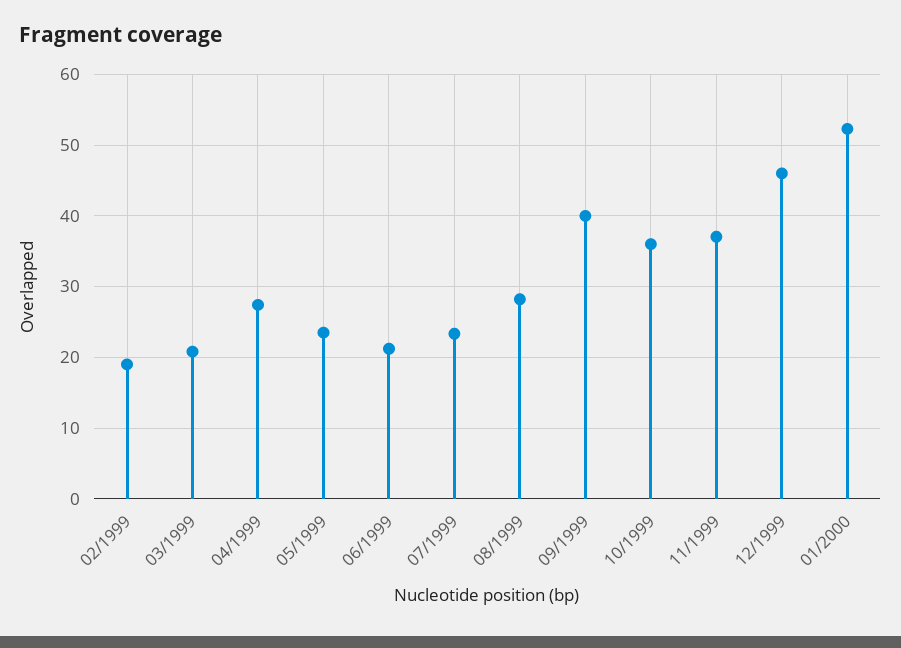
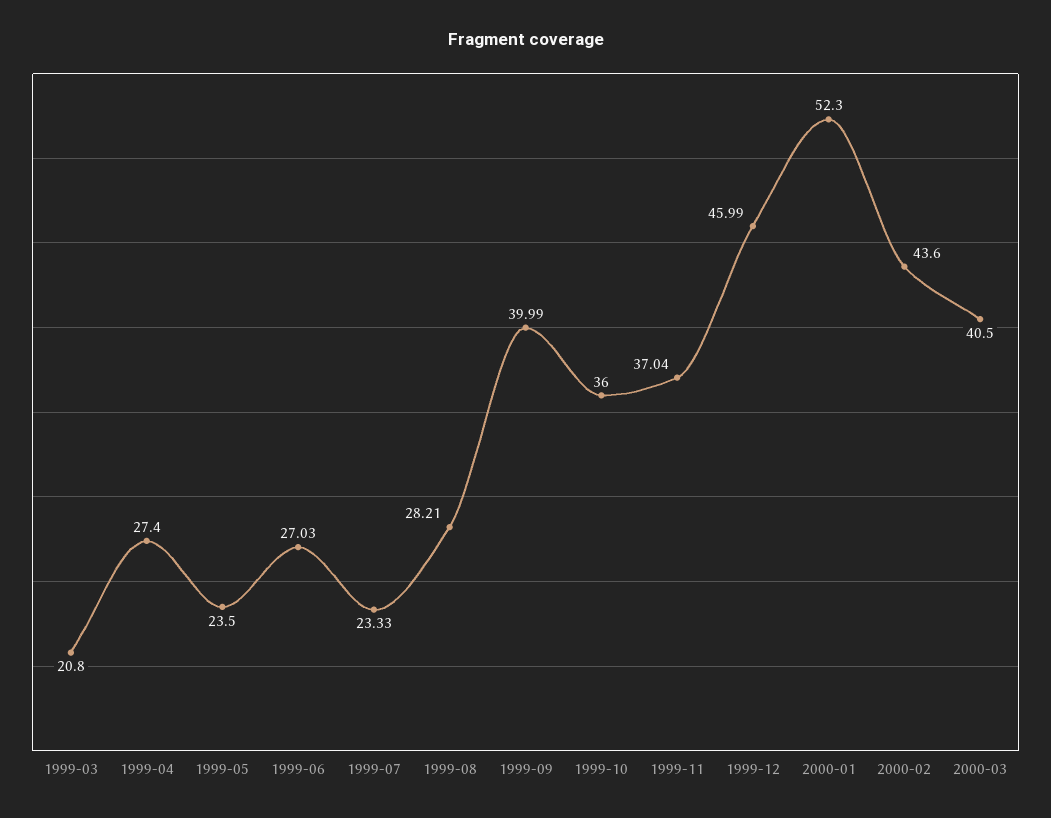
02/1999: 19 -> none
06/1999: 21 -> 27.03
2000-02: none -> 43.6
2000-03: none -> 40.5

